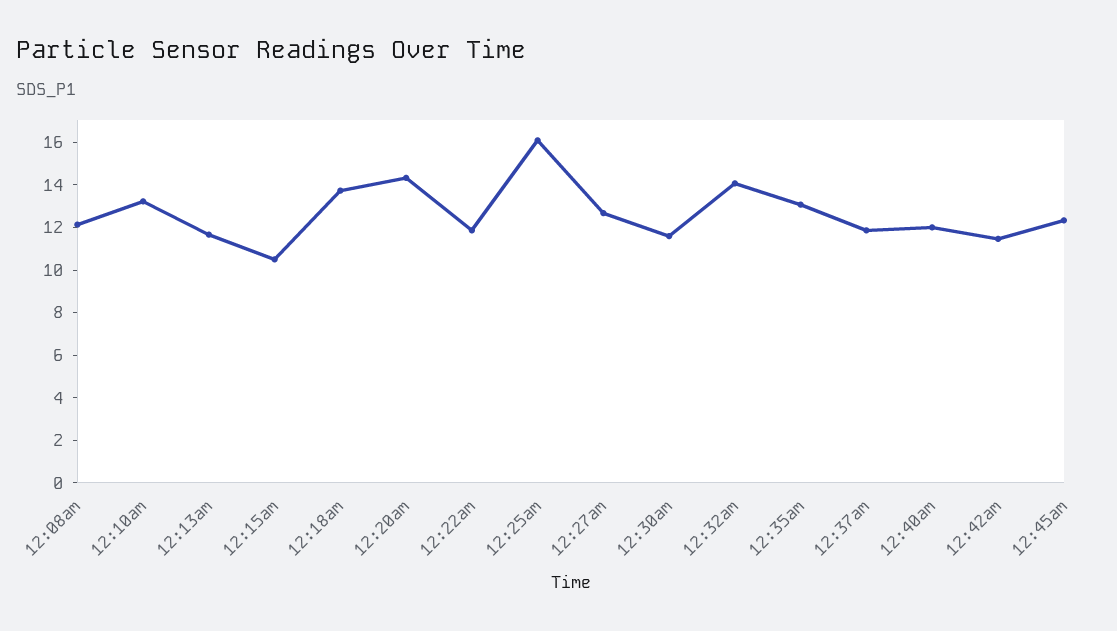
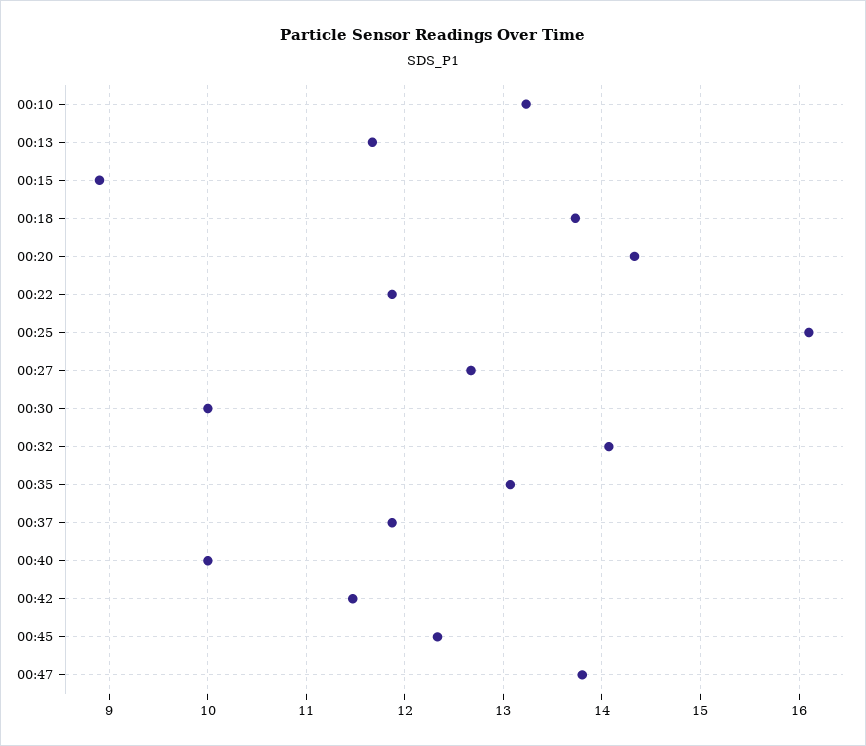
12:08am: 12 -> none
12:15am: 10.5 -> 8.9
12:30am: 11.5 -> 10
12:40am: 12 -> 10
00:47: none -> 13.8

